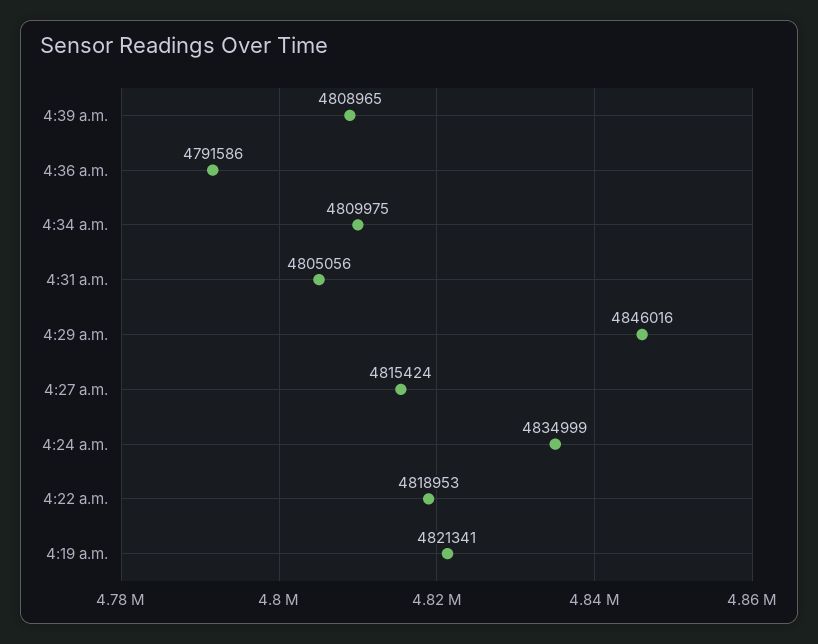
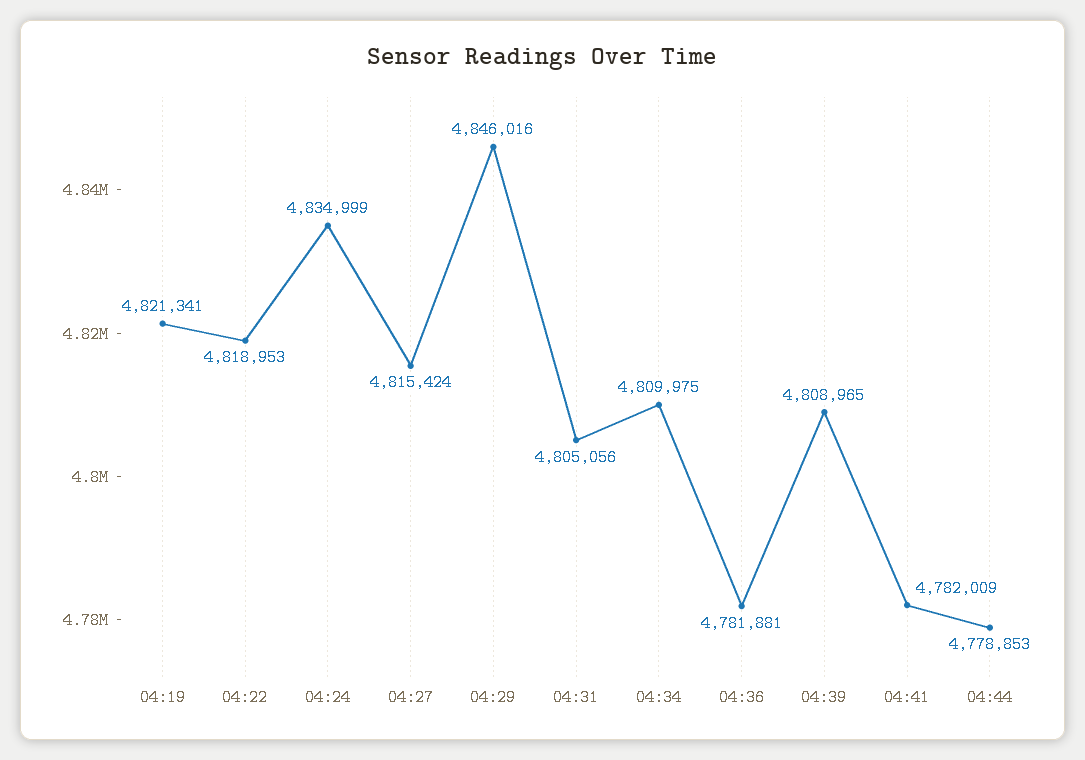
4:36 a.m.: 4791586 -> 4781881
04:41: none -> 4782009
04:44: none -> 4778853

